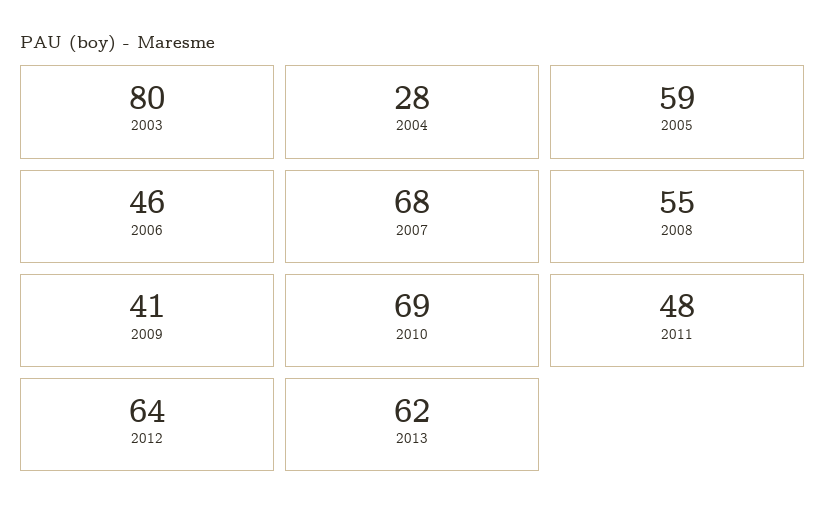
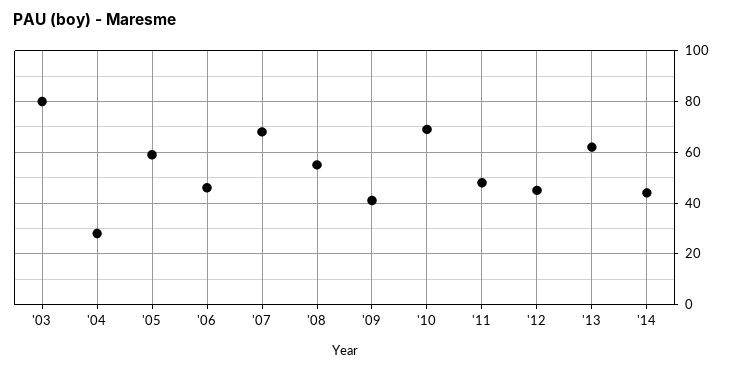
2012: 64 -> 45
'14: none -> 45

